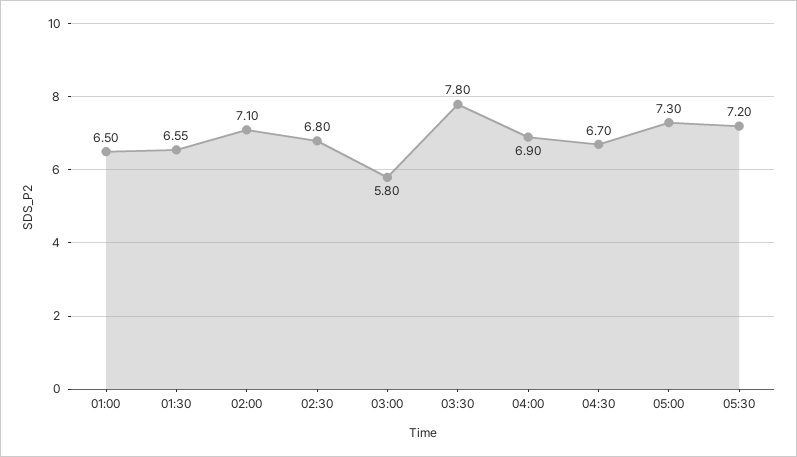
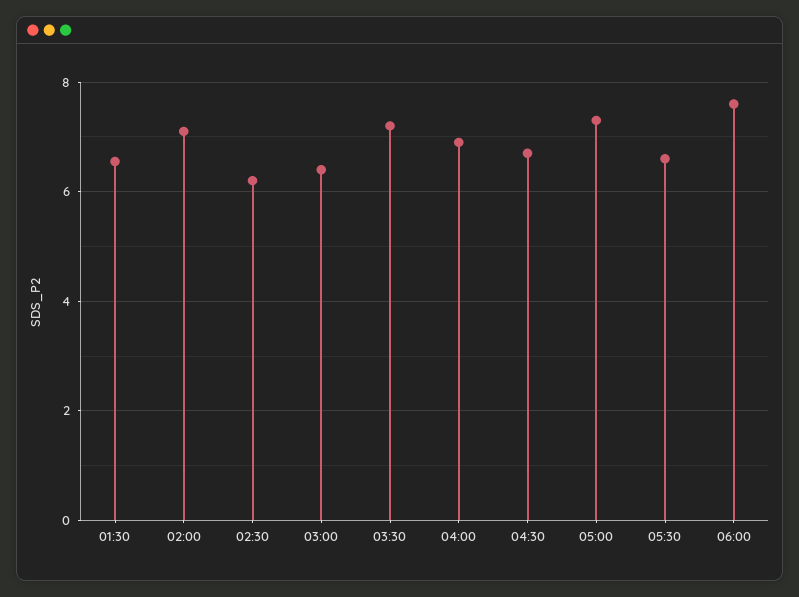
01:00: 6.5 -> none
02:30: 6.8 -> 6.2
03:00: 5.8 -> 6.4
03:30: 7.8 -> 7.2
05:30: 7.2 -> 6.6
06:00: none -> 7.6

